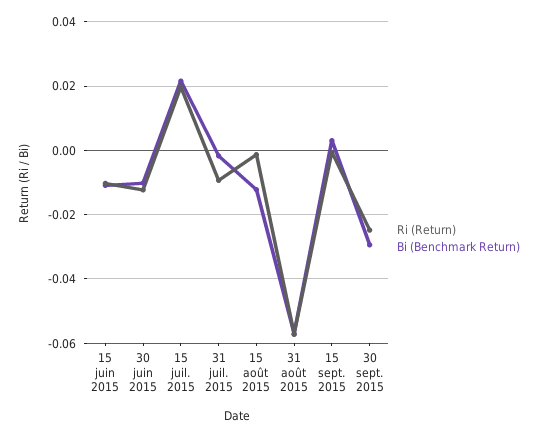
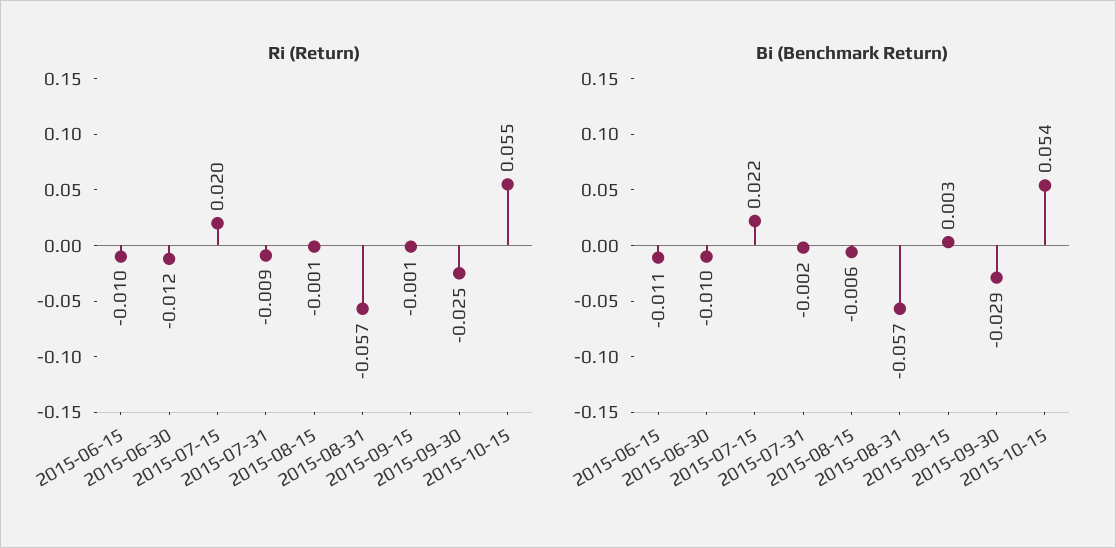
Bi (Benchmark Return), 15 août 2015: -0.012 -> -0.006
Ri (Return), 2015-10-15: none -> 0.055
Bi (Benchmark Return), 2015-10-15: none -> 0.054

